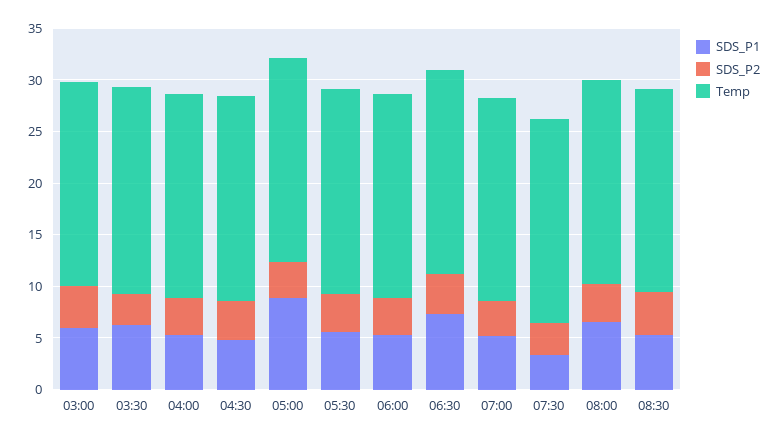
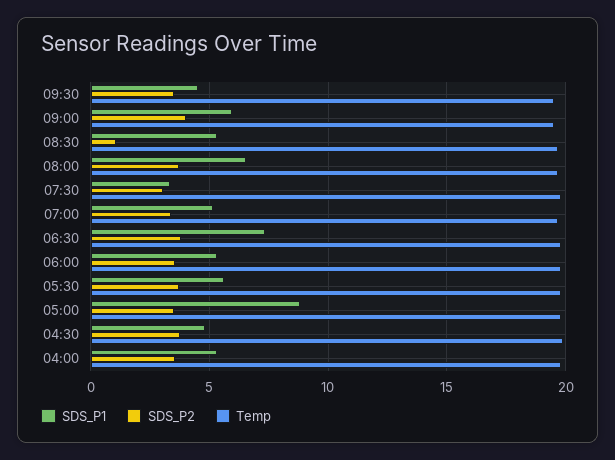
SDS_P1, 03:00: 6 -> none
SDS_P2, 03:00: 4 -> none
Temp, 03:00: 20 -> none
SDS_P1, 03:30: 6 -> none
SDS_P2, 03:30: 3 -> none
Temp, 03:30: 20 -> none
SDS_P2, 08:30: 4 -> 1
SDS_P1, 09:30: none -> 4.5
SDS_P2, 09:30: none -> 3.5
Temp, 09:30: none -> 19.5
SDS_P1, 09:00: none -> 6
SDS_P2, 09:00: none -> 4
Temp, 09:00: none -> 19.5

